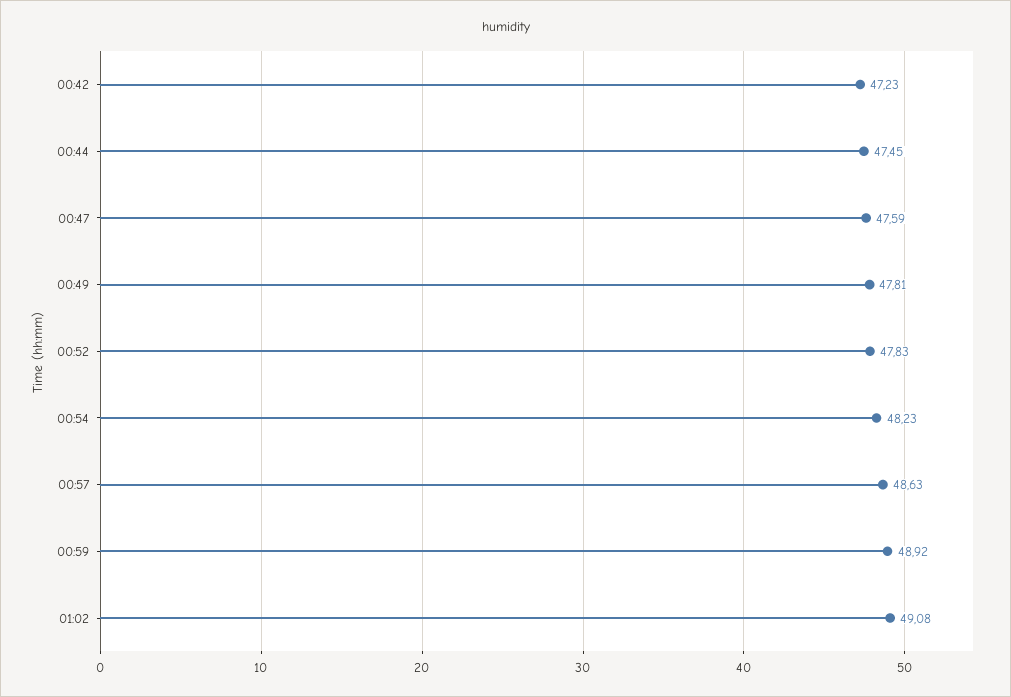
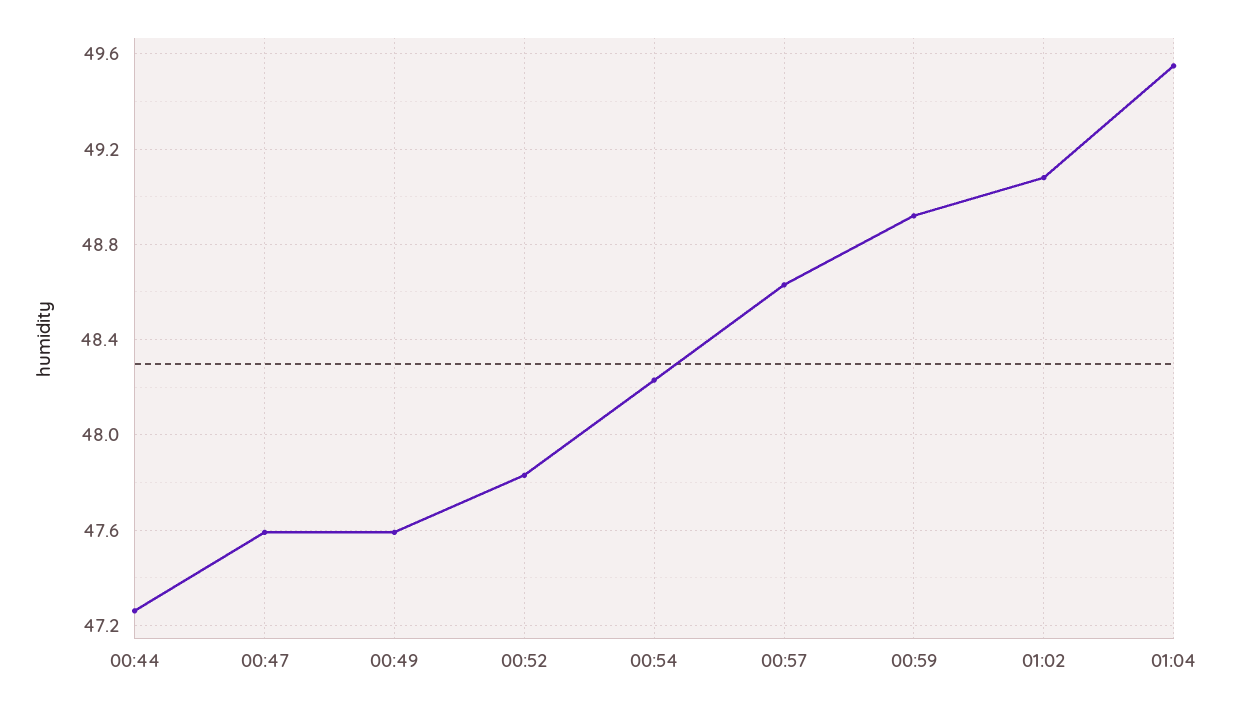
00:42: 47.23 -> none
00:44: 47.45 -> 47.25
00:49: 47.81 -> 47.6
01:04: none -> 49.55

